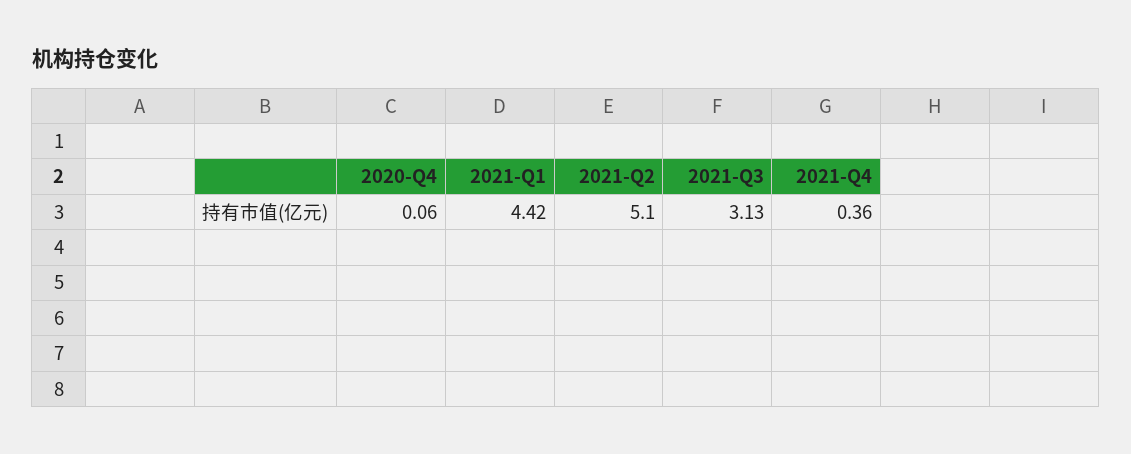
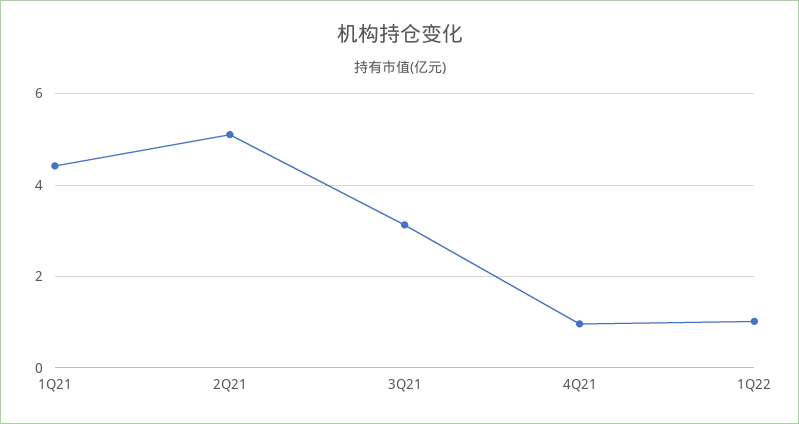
2020-Q4: 0.06 -> none
2021-Q4: 0.36 -> 1
1Q22: none -> 1

